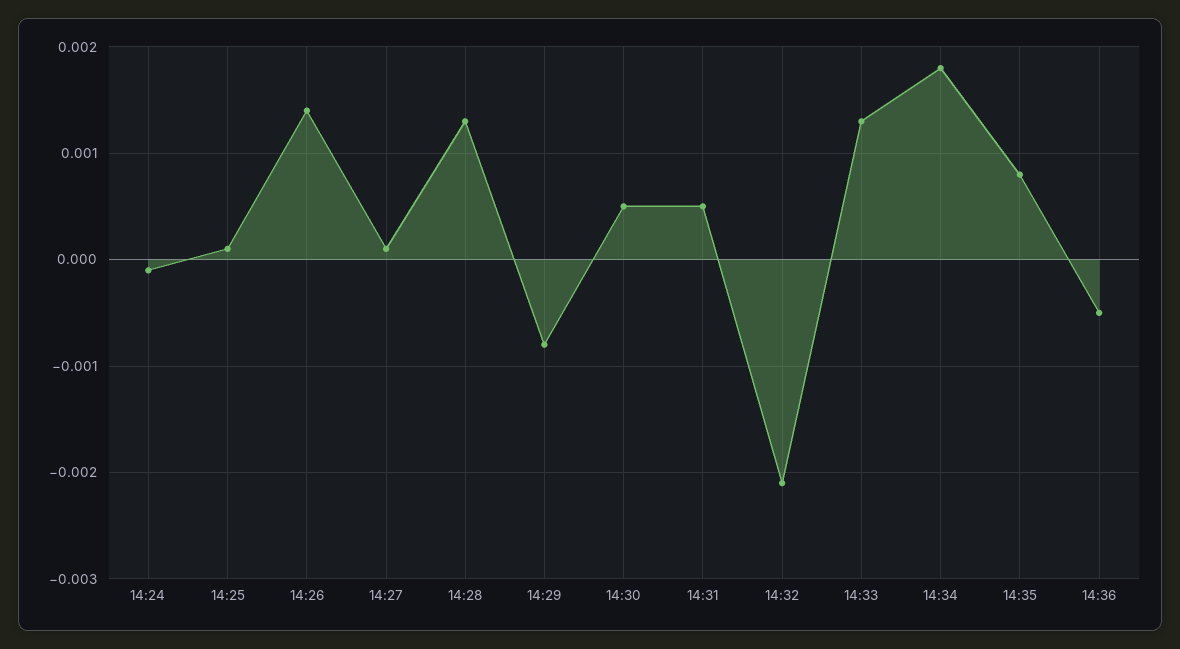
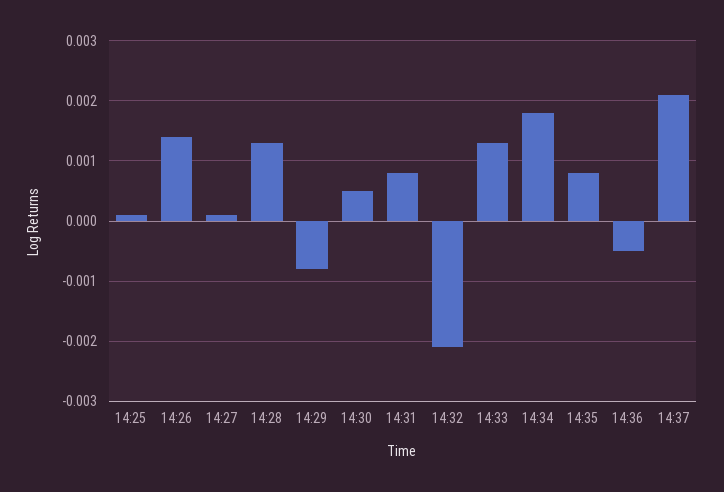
14:24: -0.0001 -> none
14:31: 0.0005 -> 0.0008
14:37: none -> 0.0021

